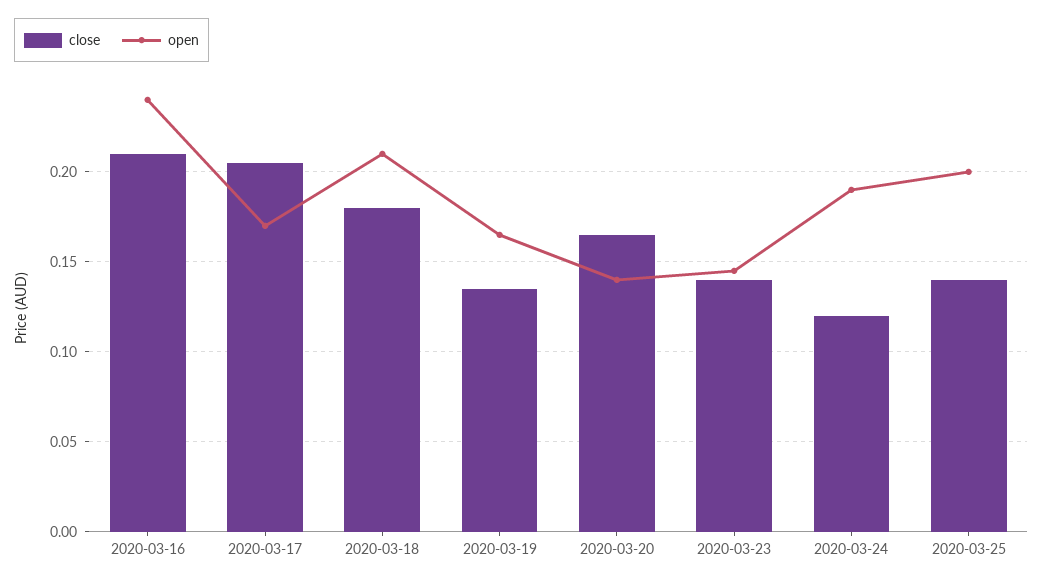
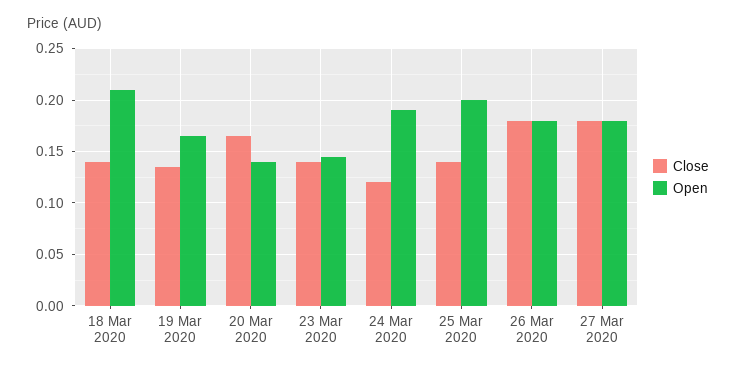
close, 2020-03-16: 0.21 -> none
open, 2020-03-16: 0.24 -> none
close, 2020-03-17: 0.205 -> none
open, 2020-03-17: 0.17 -> none
close, 2020-03-18: 0.18 -> 0.14
close, 26 Mar 2020: none -> 0.18
open, 26 Mar 2020: none -> 0.18
close, 27 Mar 2020: none -> 0.18
open, 27 Mar 2020: none -> 0.18

